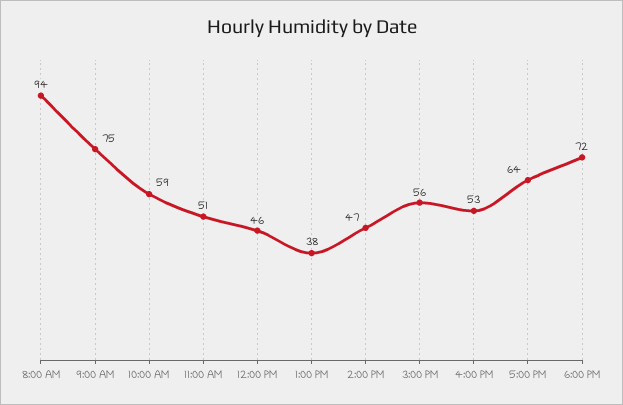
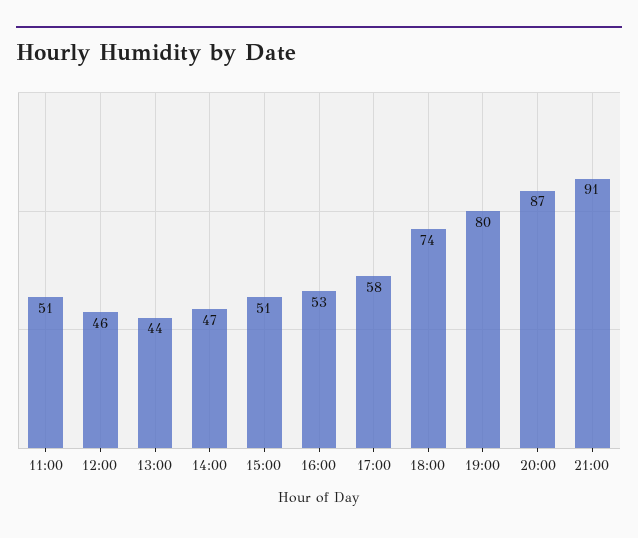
8:00 AM: 94 -> none
9:00 AM: 75 -> none
10:00 AM: 59 -> none
1:00 PM: 38 -> 44
3:00 PM: 56 -> 51
5:00 PM: 64 -> 58
6:00 PM: 72 -> 74
19:00: none -> 80
20:00: none -> 87
21:00: none -> 91

